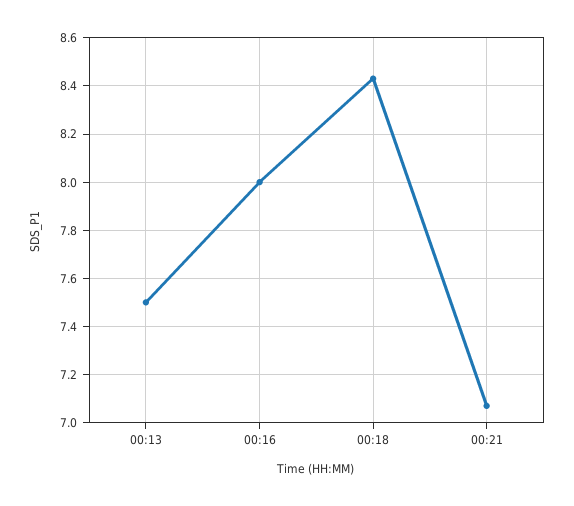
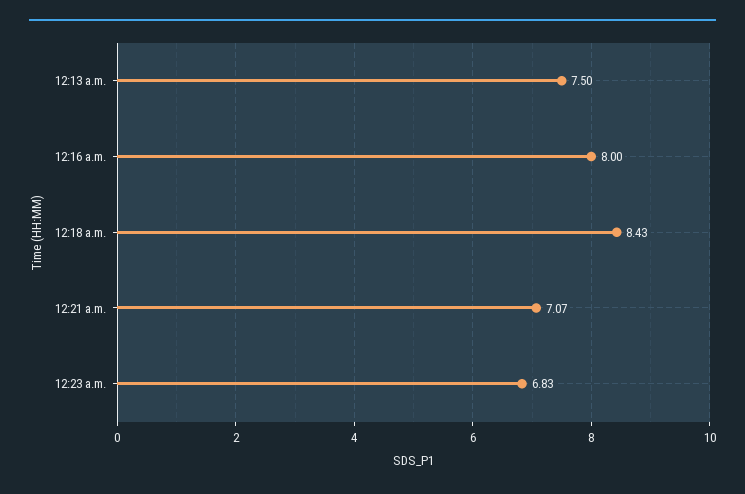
12:23 a.m.: none -> 6.83

